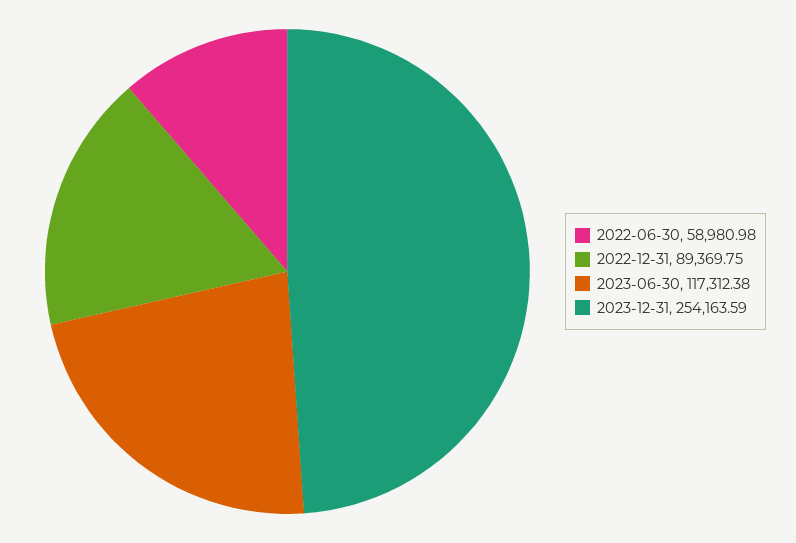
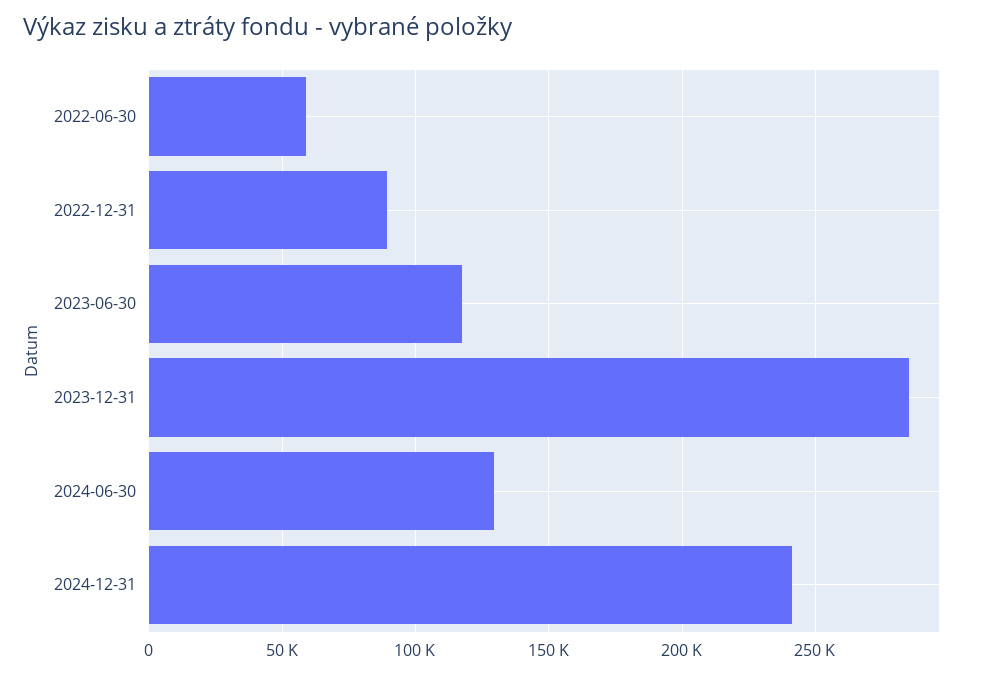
2023-12-31: 254163.59 -> 285000
2024-06-30: none -> 130000
2024-12-31: none -> 240000

